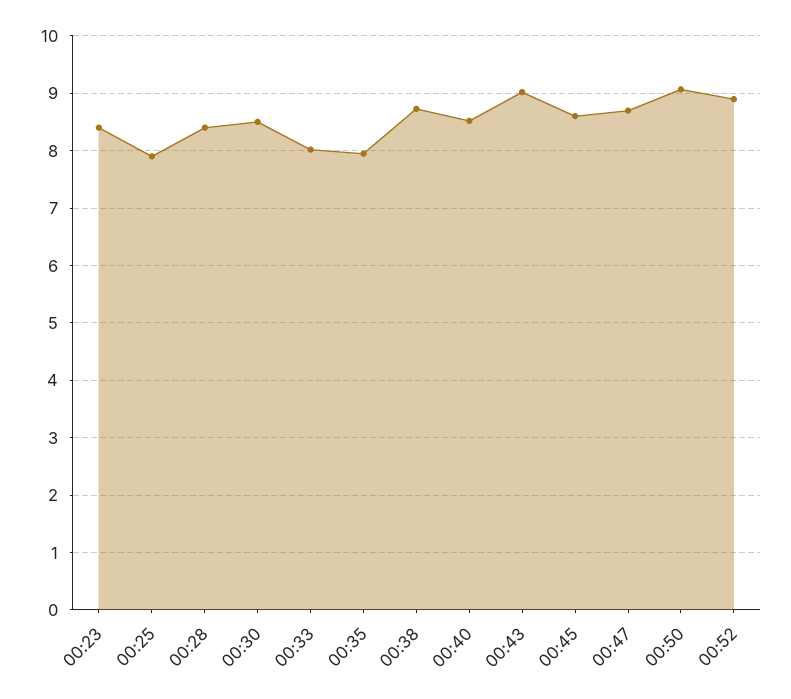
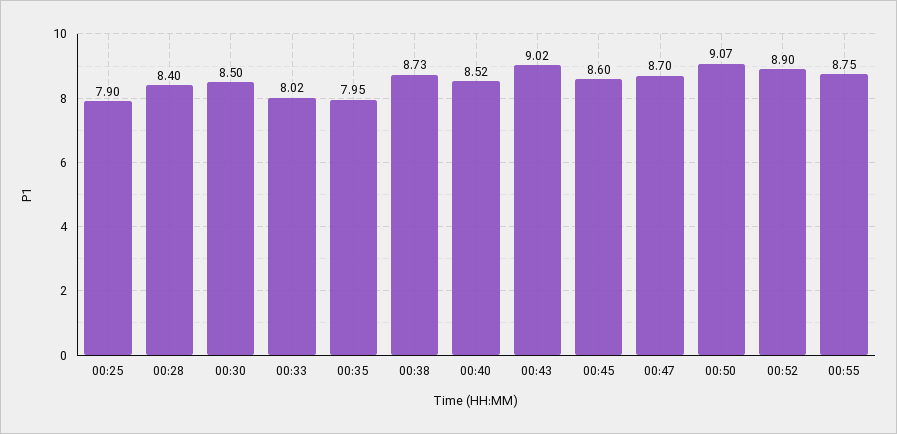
00:23: 8.4 -> none
00:55: none -> 8.75

